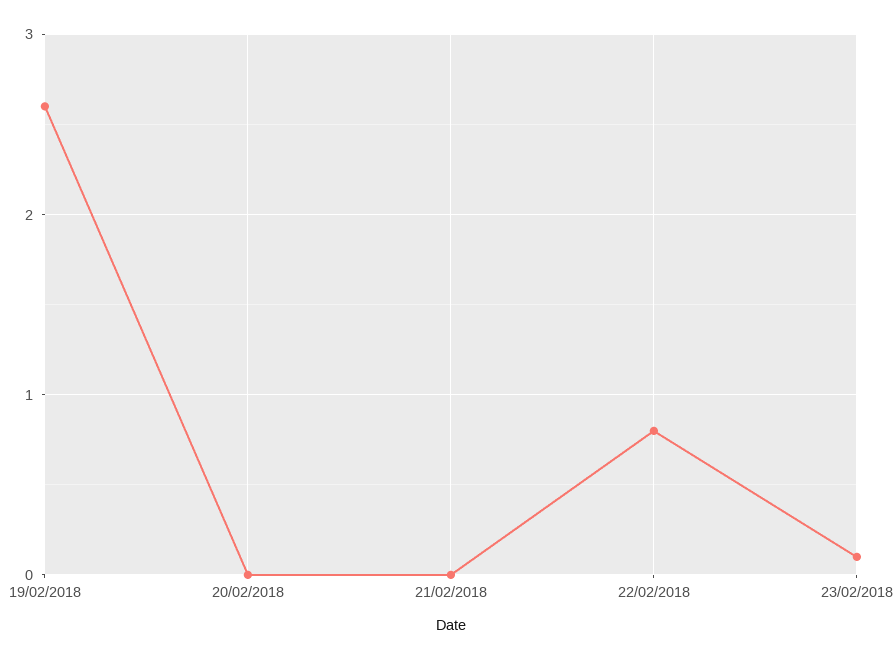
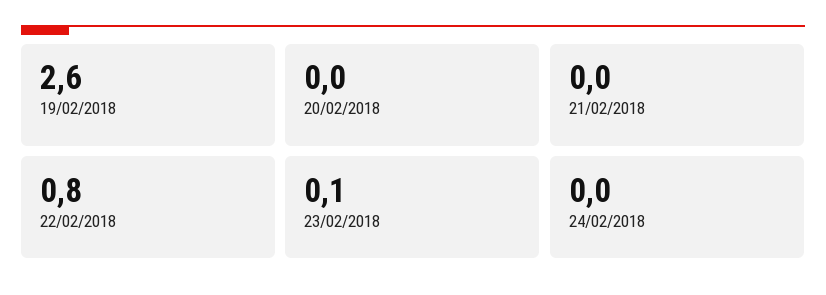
24/02/2018: none -> 0

